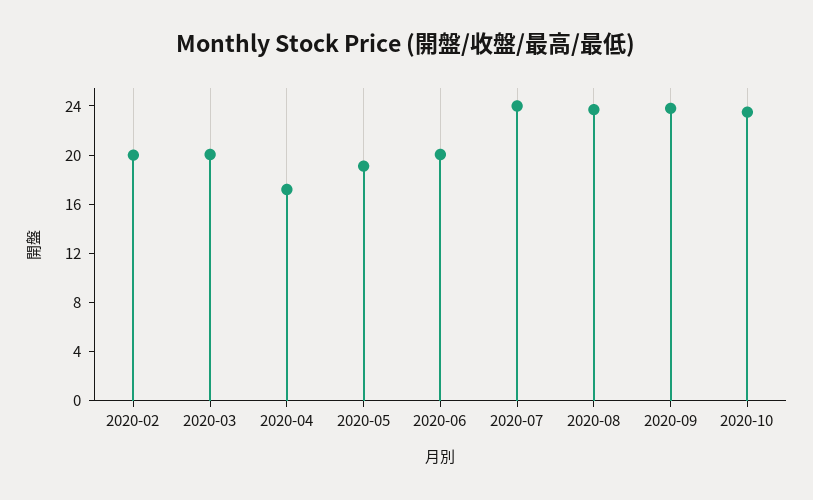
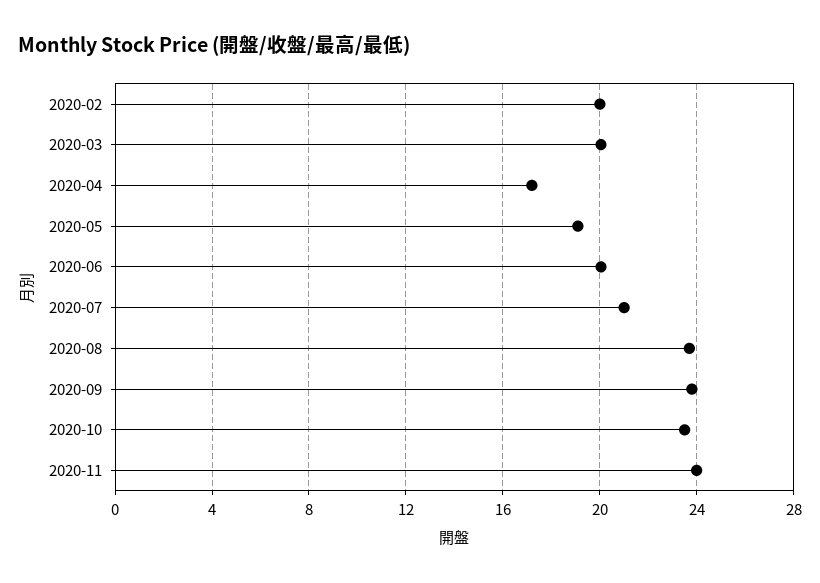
2020-07: 24 -> 21
2020-11: none -> 24

